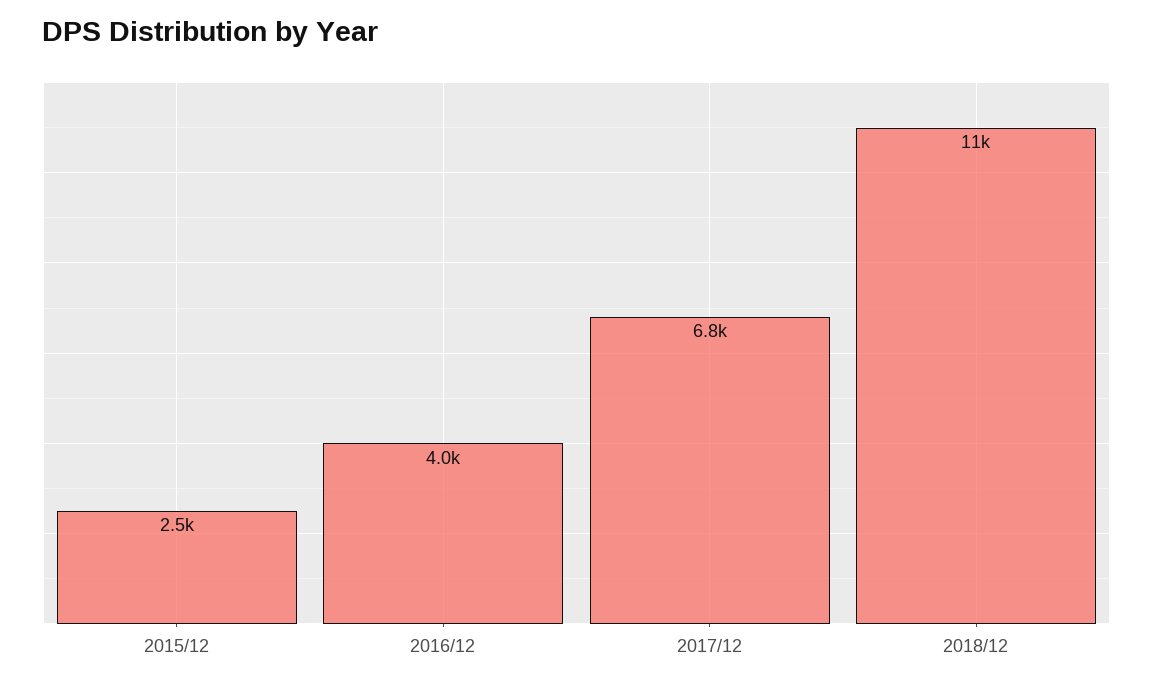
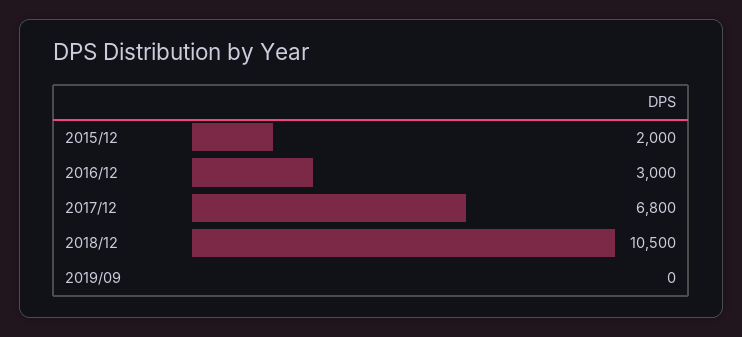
2015/12: 2500 -> 2000
2016/12: 4000 -> 3000
2019/09: none -> 0

